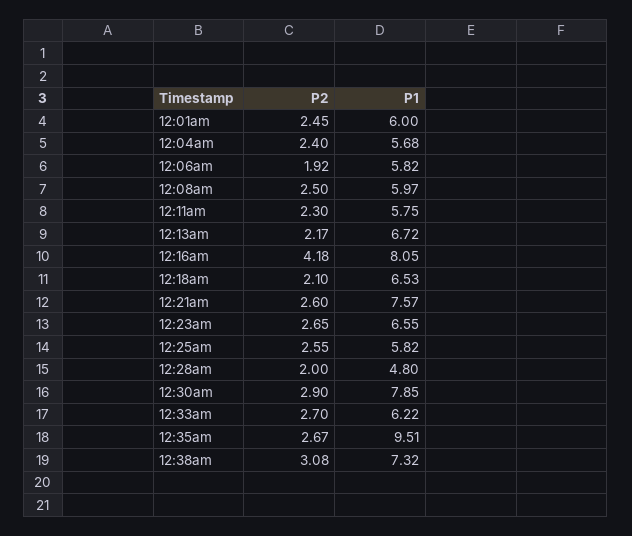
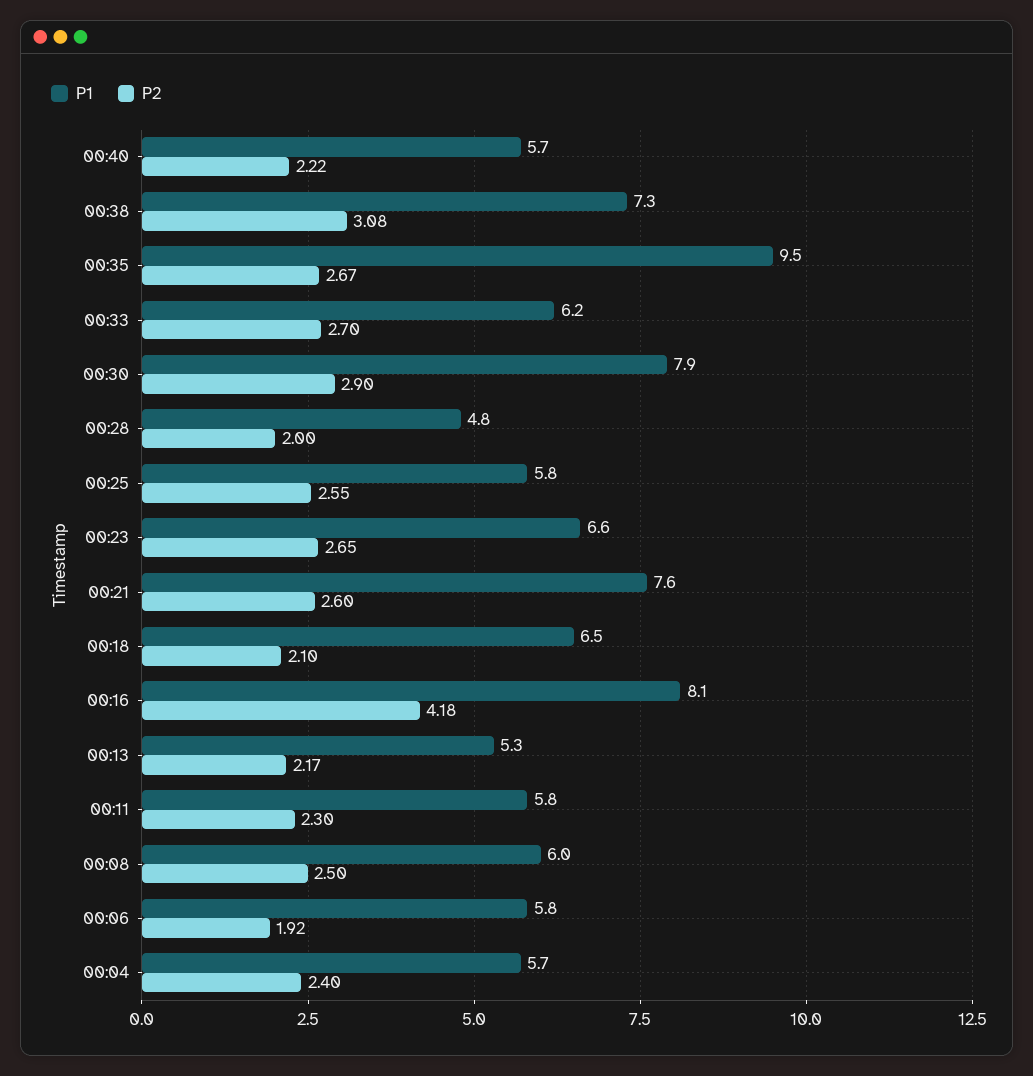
P2, 12:01am: 2.45 -> none
P1, 12:01am: 6 -> none
P1, 12:13am: 6.72 -> 5.3
P1, 00:40: none -> 5.7
P2, 00:40: none -> 2.22

